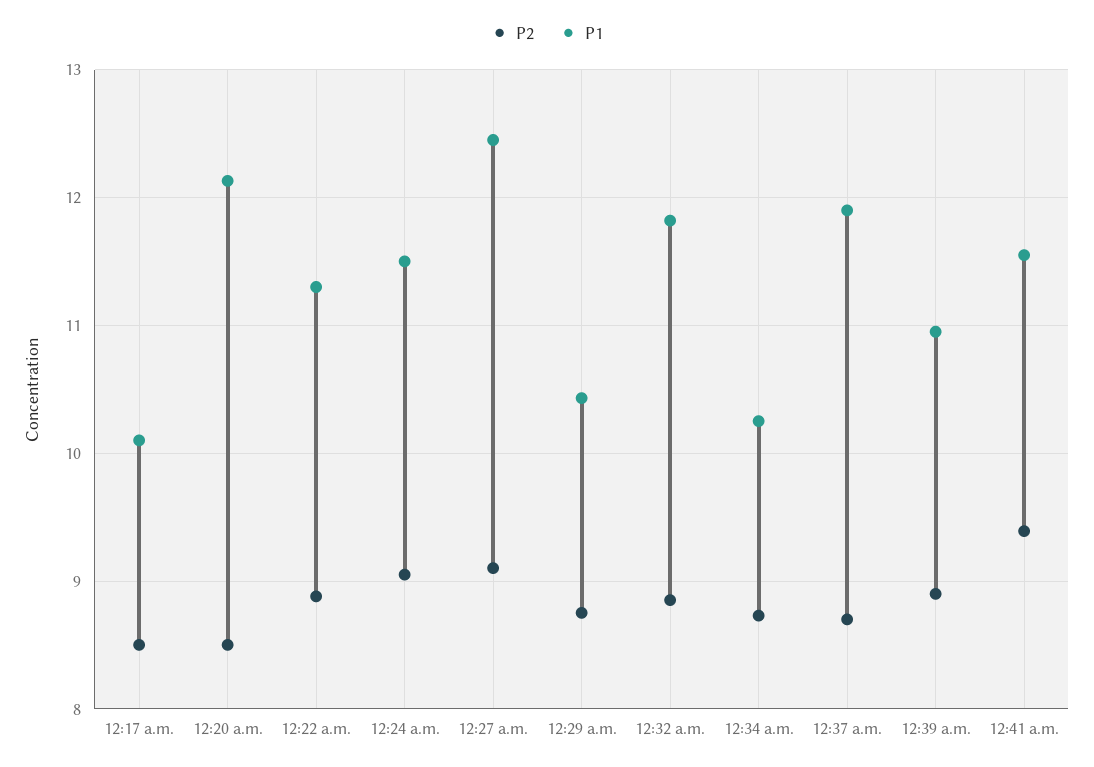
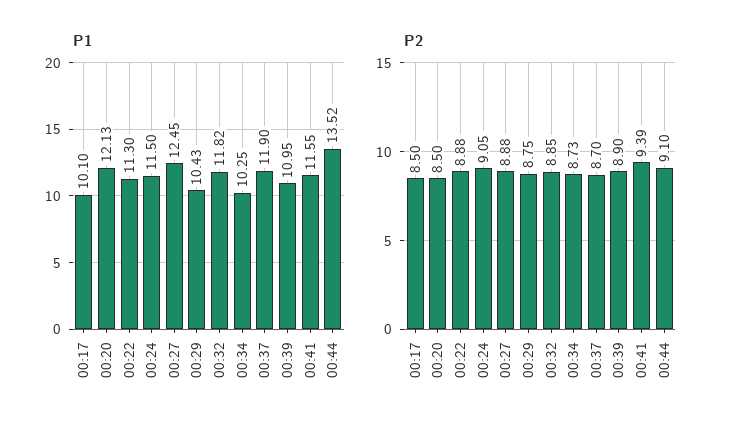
P2, 12:27 a.m.: 9.1 -> 8.88
P1, 00:44: none -> 13.52
P2, 00:44: none -> 9.1

